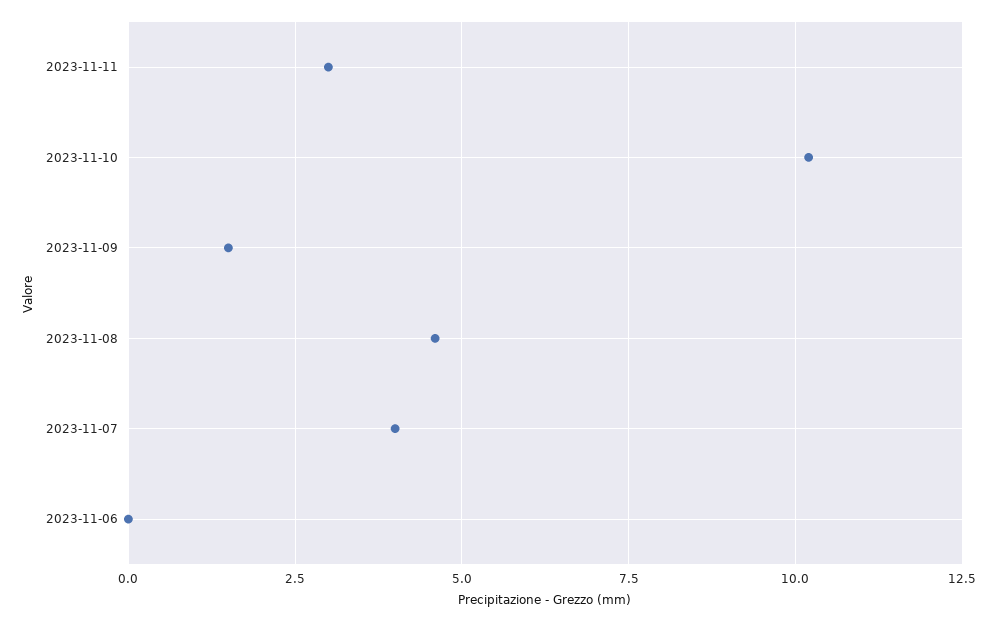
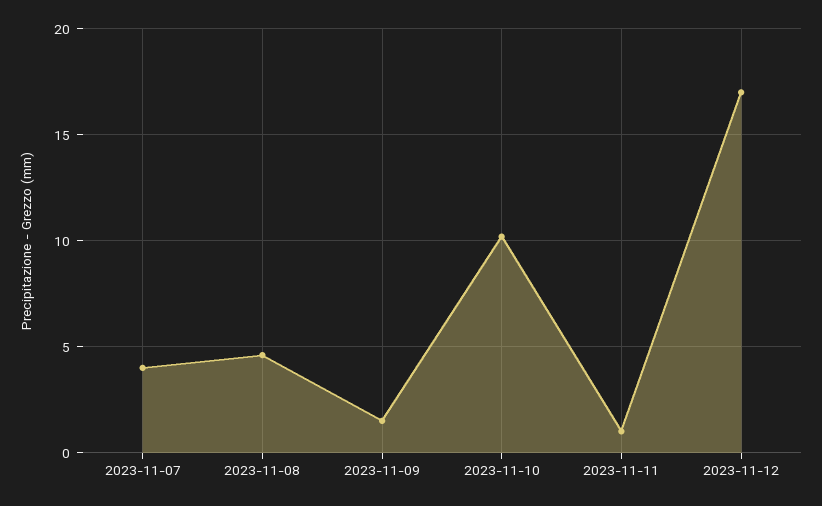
2023-11-11: 3 -> 1
2023-11-06: 0 -> none
2023-11-12: none -> 17

